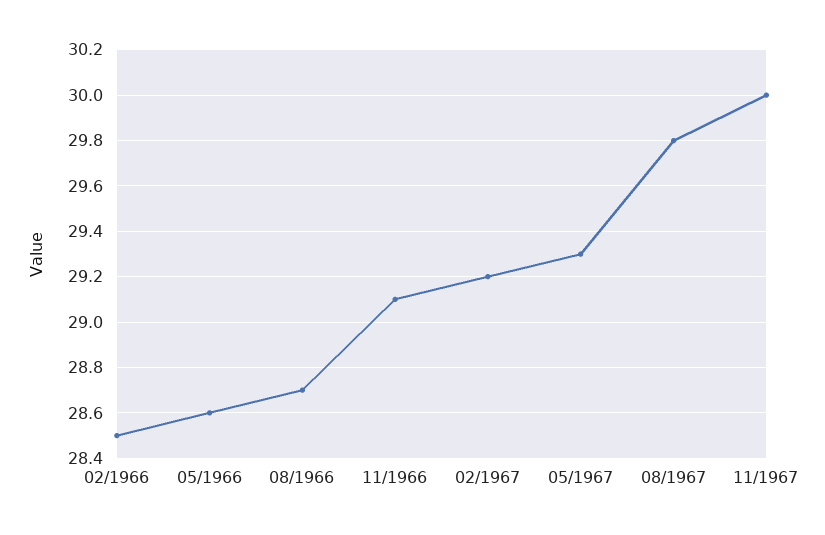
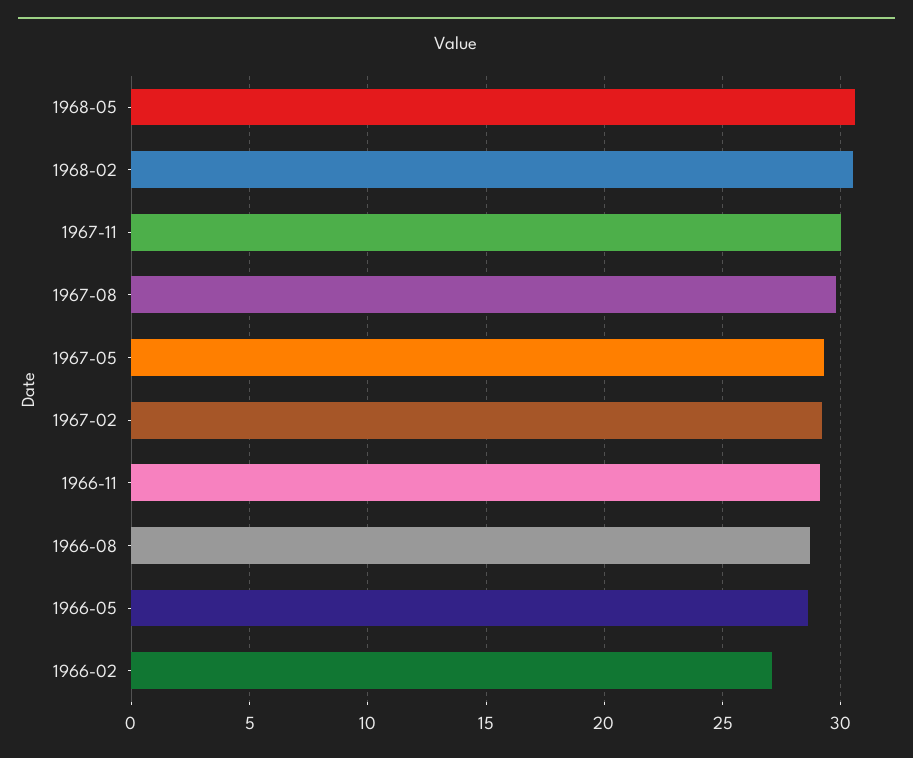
02/1966: 28.5 -> 27
1968-05: none -> 30.5
1968-02: none -> 30.5

